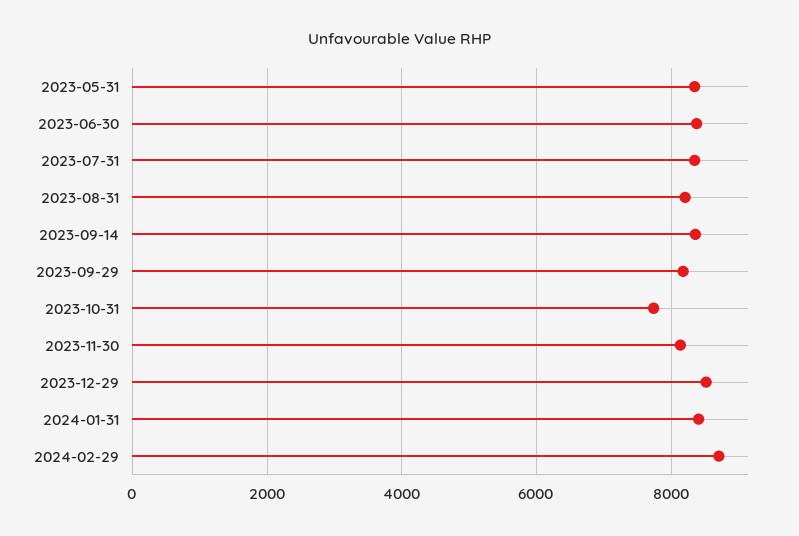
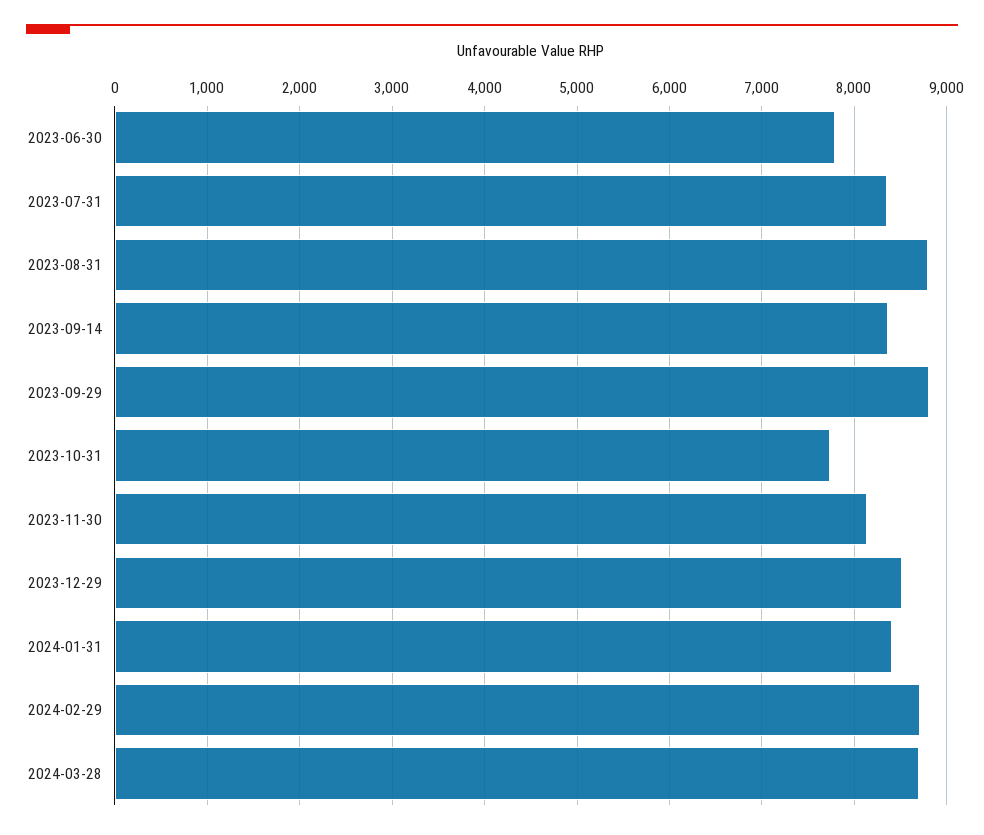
2023-05-31: 8400 -> none
2023-06-30: 8400 -> 7800
2023-08-31: 8200 -> 8800
2023-09-29: 8200 -> 8800
2024-03-28: none -> 8700

